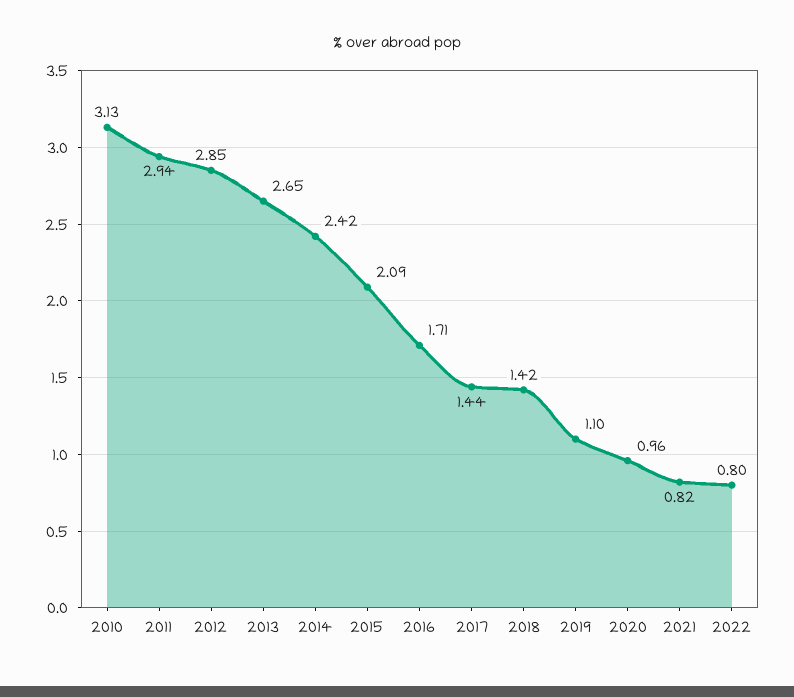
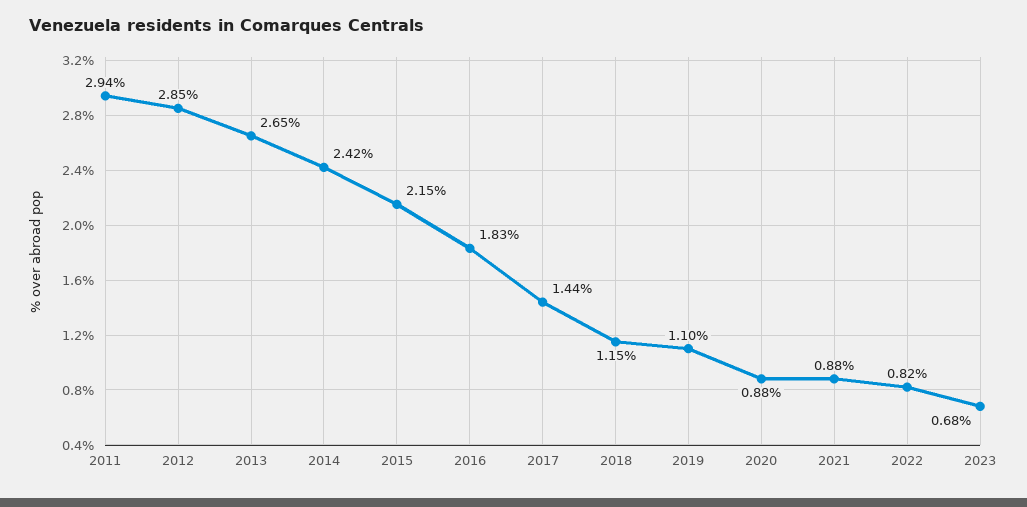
2010: 3.13 -> none
2015: 2.09 -> 2.15
2016: 1.71 -> 1.83
2018: 1.42 -> 1.15
2020: 0.96 -> 0.88
2021: 0.82 -> 0.88
2022: 0.8 -> 0.82
2023: none -> 0.68

